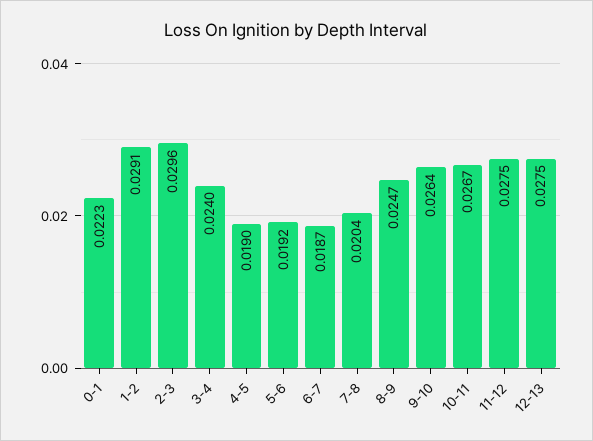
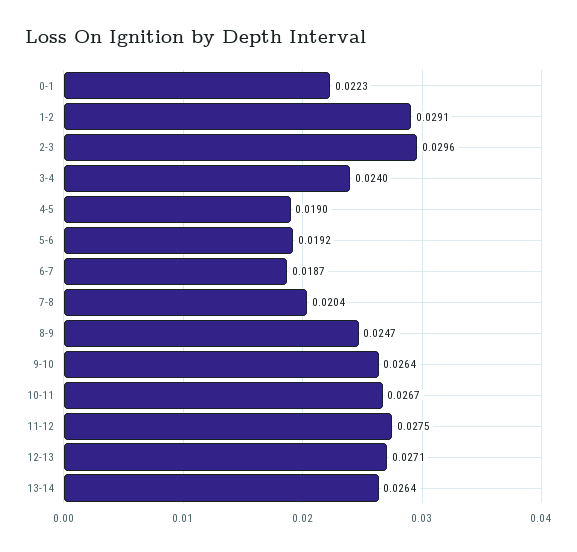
12-13: 0.0275 -> 0.0271
13-14: none -> 0.0264

